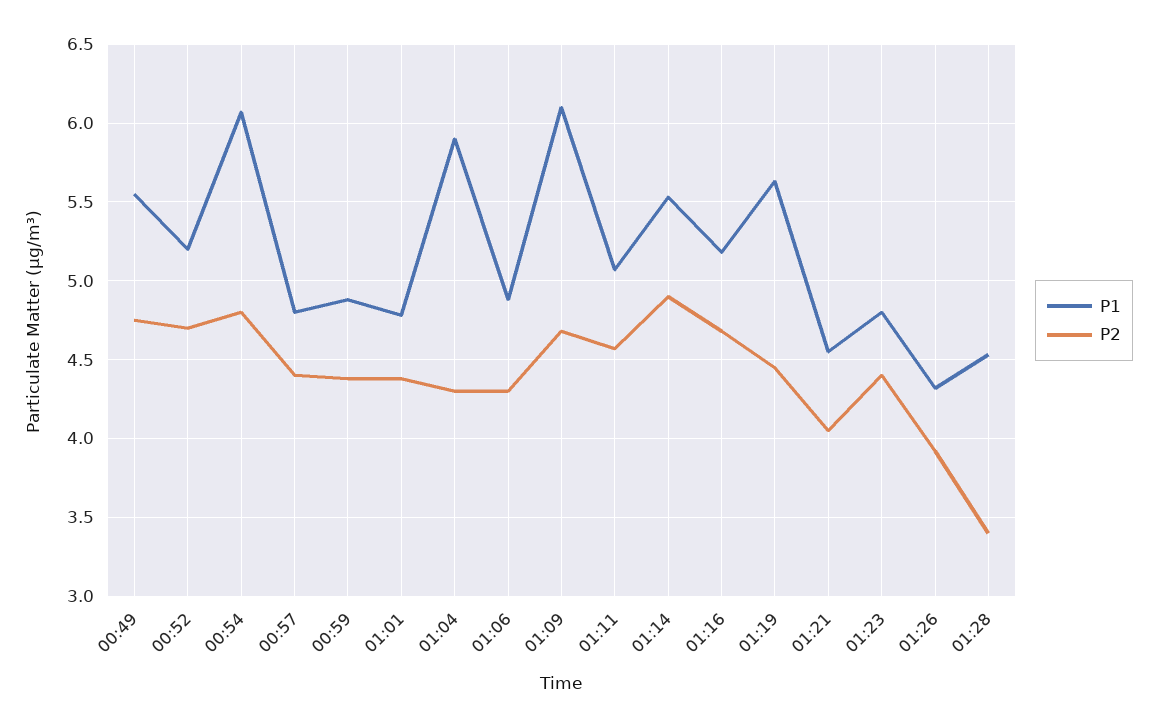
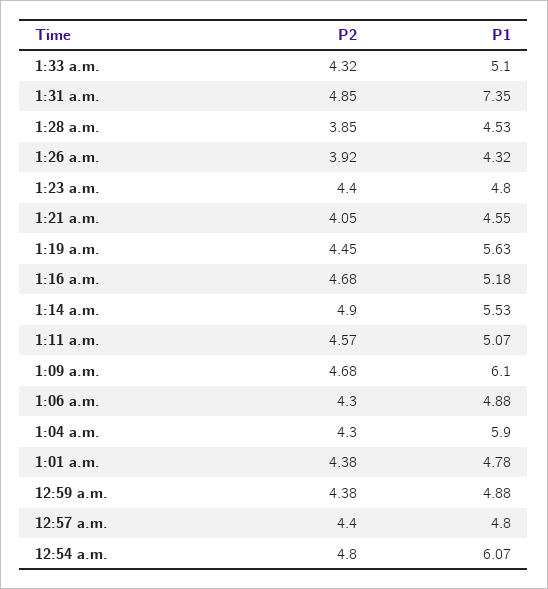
P1, 00:49: 5.55 -> none
P2, 00:49: 4.75 -> none
P1, 00:52: 5.2 -> none
P2, 00:52: 4.7 -> none
P2, 01:28: 3.4 -> 3.85
P2, 1:33 a.m.: none -> 4.32
P1, 1:33 a.m.: none -> 5.1
P2, 1:31 a.m.: none -> 4.85
P1, 1:31 a.m.: none -> 7.35

